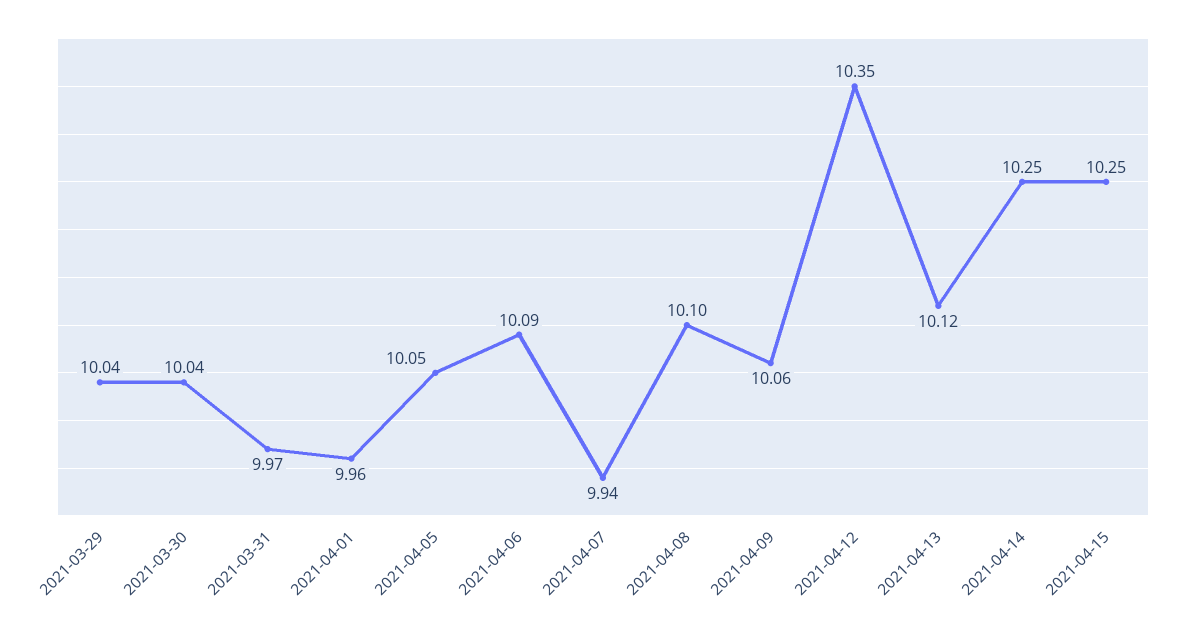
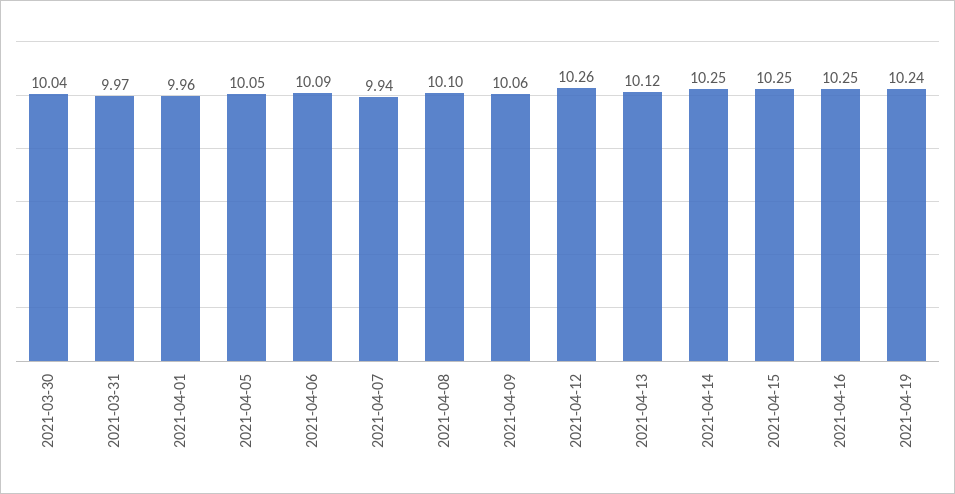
2021-03-29: 10.04 -> none
2021-04-12: 10.35 -> 10.26
2021-04-16: none -> 10.25
2021-04-19: none -> 10.24

